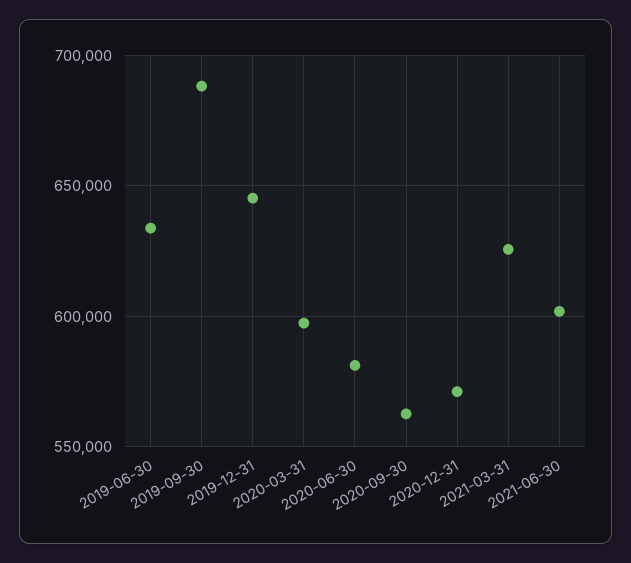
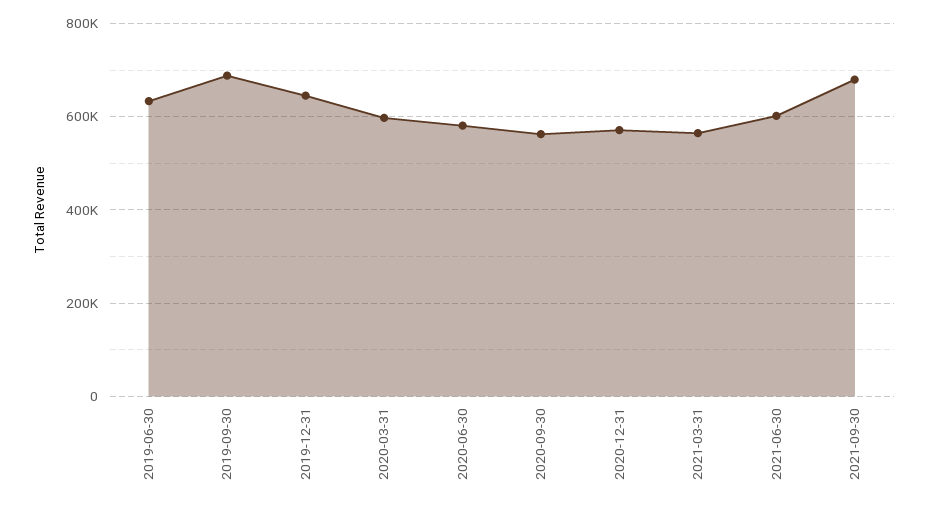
2021-03-31: 625000 -> 560000
2021-09-30: none -> 680000

